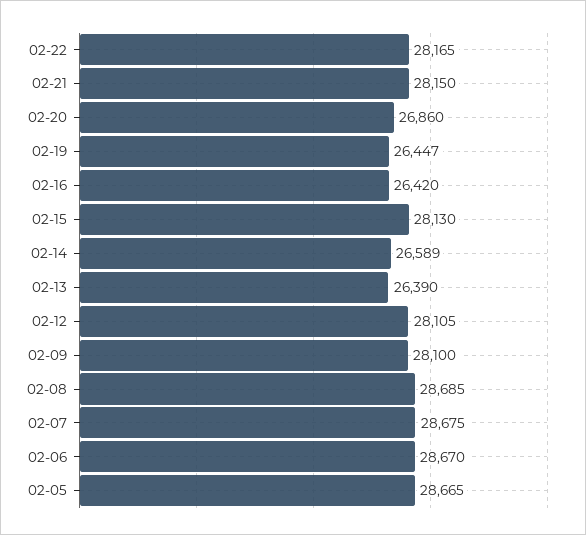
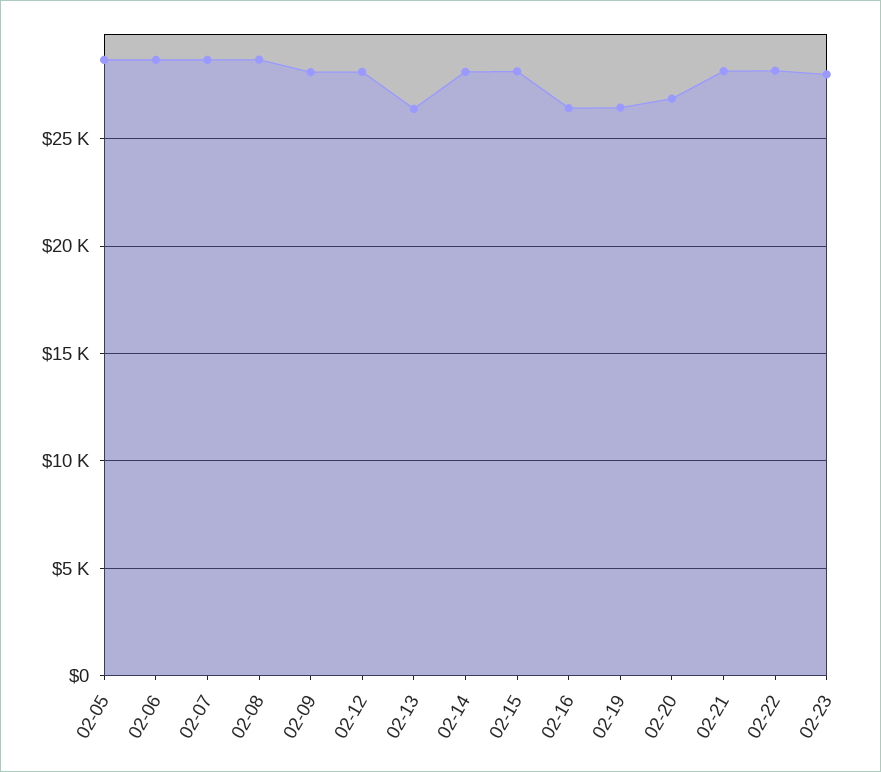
02-14: 26589 -> 28000
02-23: none -> 28000

